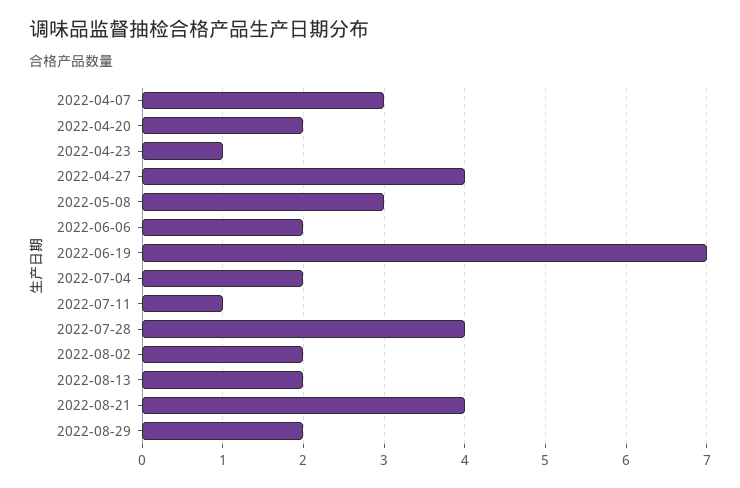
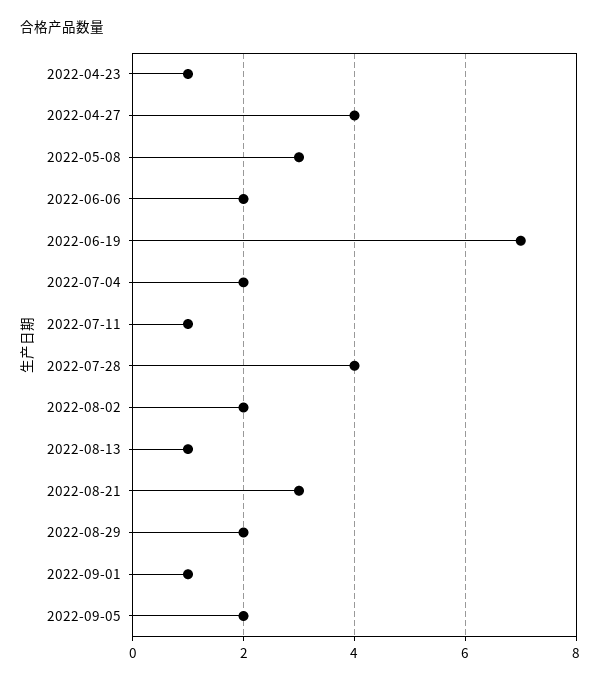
2022-04-07: 3 -> none
2022-04-20: 2 -> none
2022-08-13: 2 -> 1
2022-08-21: 4 -> 3
2022-09-01: none -> 1
2022-09-05: none -> 2

